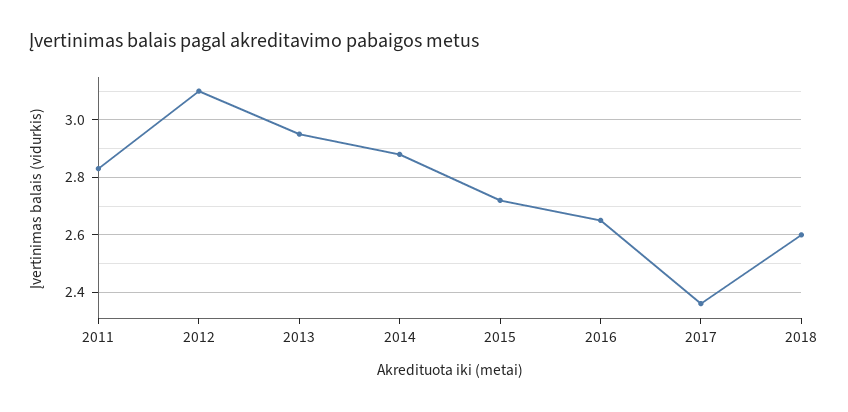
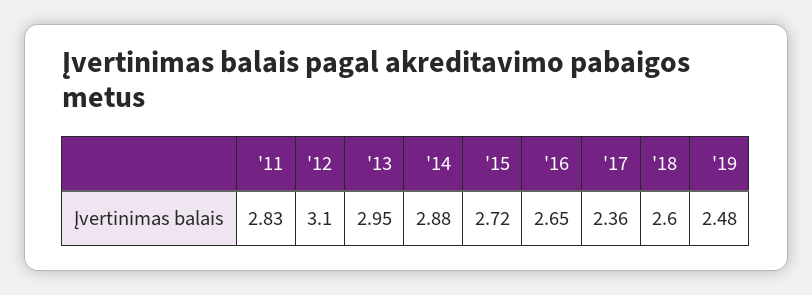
'19: none -> 2.48

